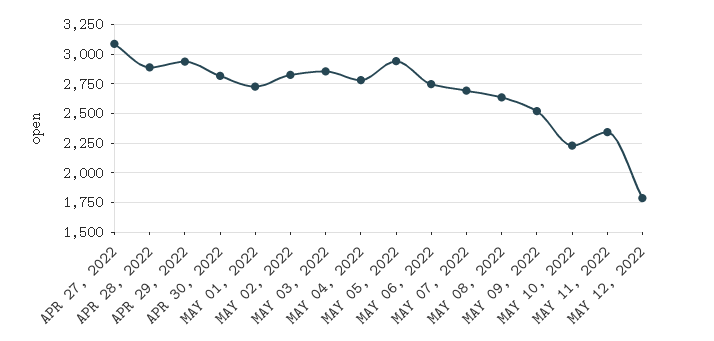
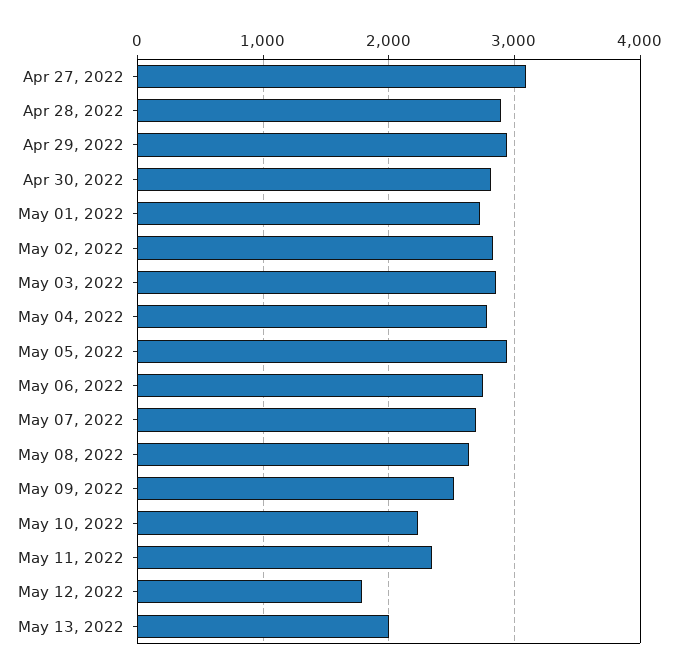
May 13, 2022: none -> 2000

